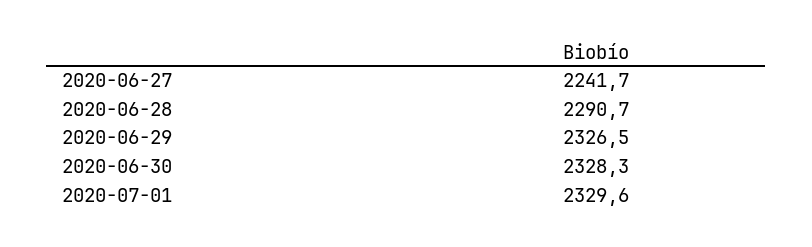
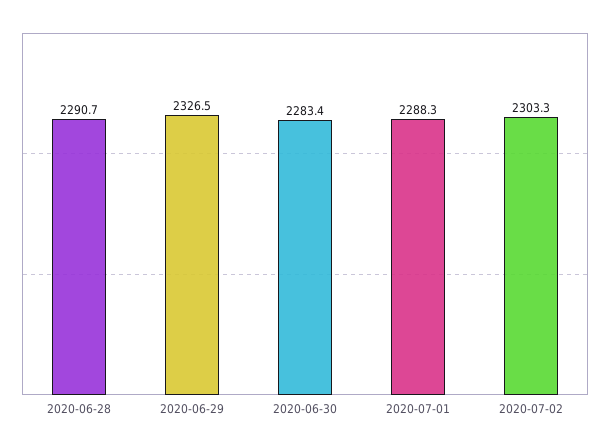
2020-06-27: 2241.7 -> none
2020-06-30: 2328.3 -> 2283.4
2020-07-01: 2329.6 -> 2288.3
2020-07-02: none -> 2303.3

